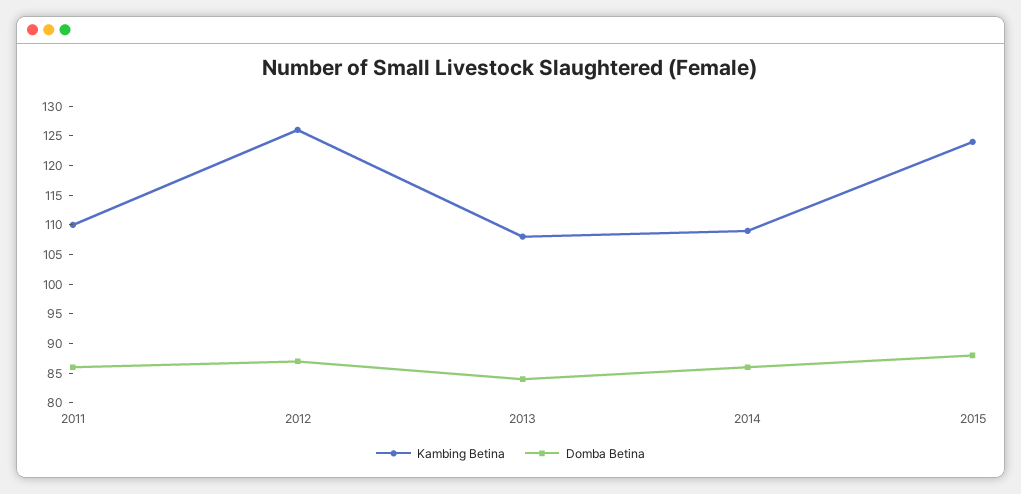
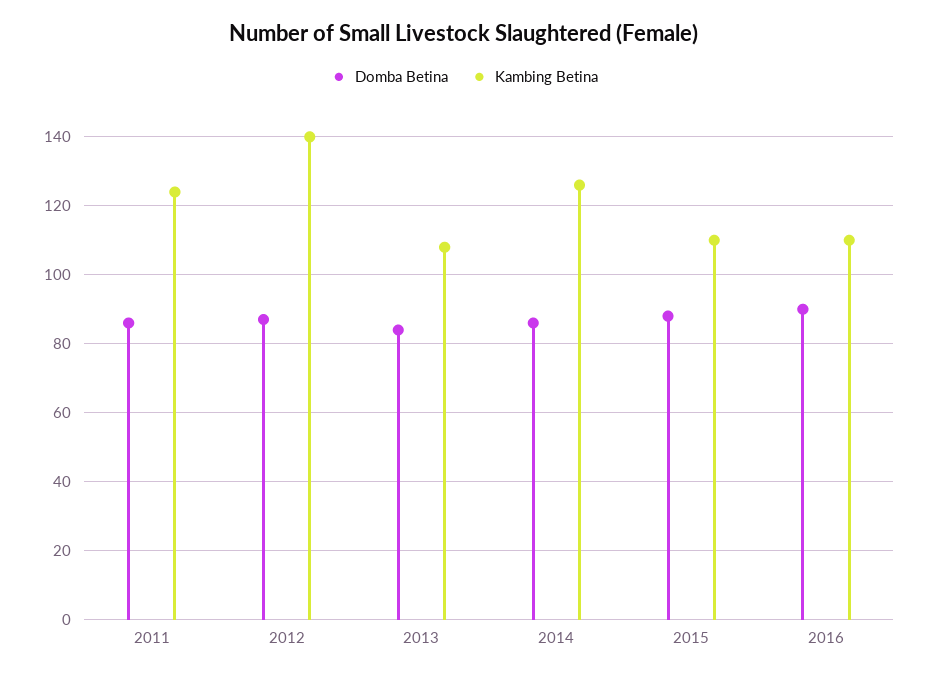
Kambing Betina, 2011: 110 -> 125
Kambing Betina, 2012: 125 -> 140
Kambing Betina, 2014: 110 -> 125
Kambing Betina, 2015: 125 -> 110
Domba Betina, 2016: none -> 90
Kambing Betina, 2016: none -> 110

